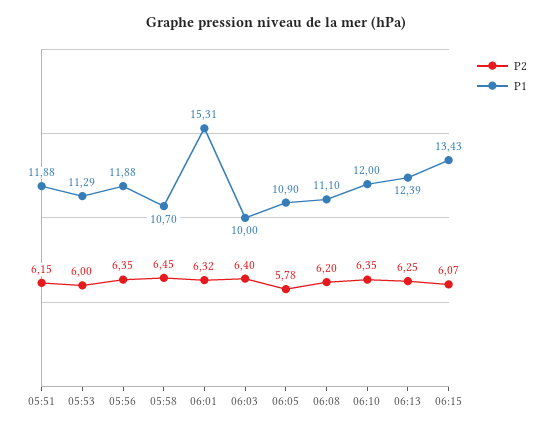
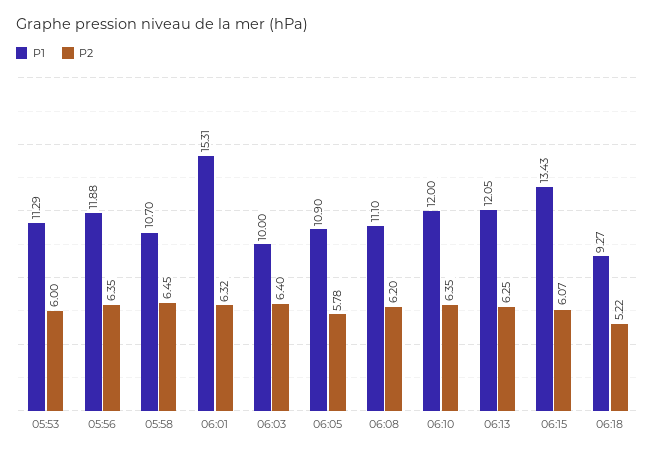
P2, 05:51: 6.15 -> none
P1, 05:51: 11.88 -> none
P1, 06:13: 12.39 -> 12.05
P1, 06:18: none -> 9.27
P2, 06:18: none -> 5.22

